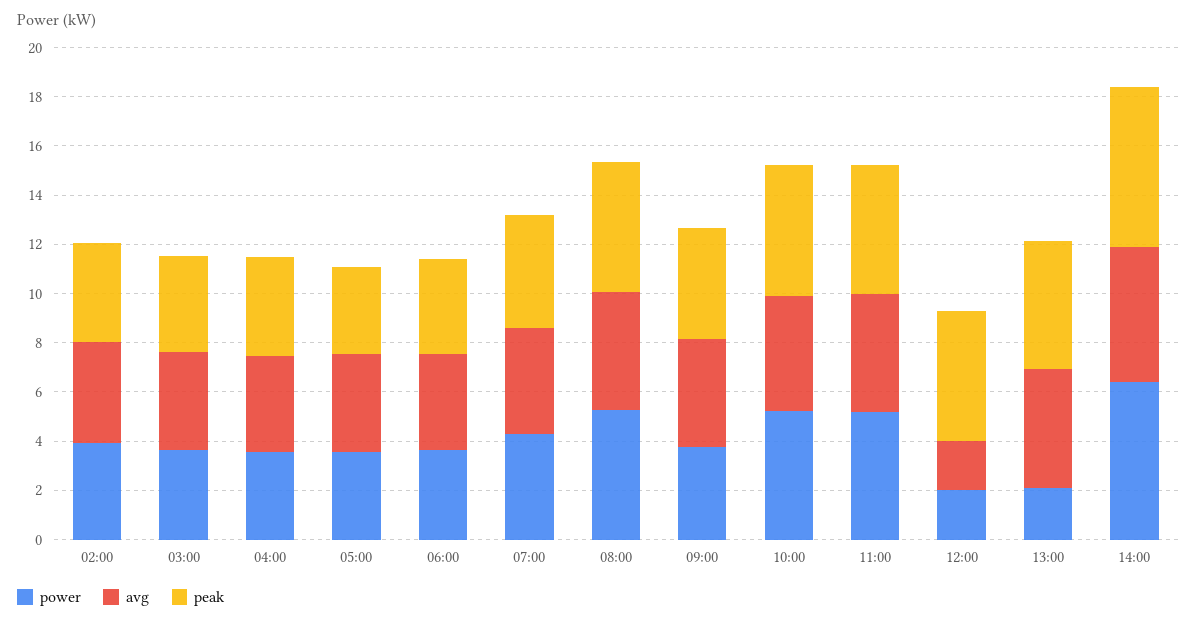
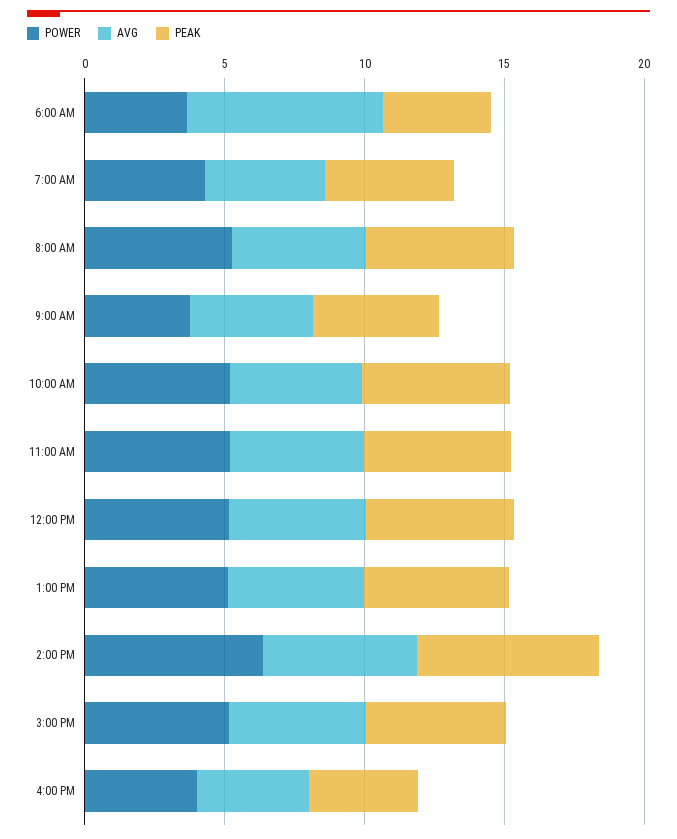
power, 02:00: 4 -> none
avg, 02:00: 4 -> none
peak, 02:00: 4 -> none
power, 03:00: 3.5 -> none
avg, 03:00: 4 -> none
peak, 03:00: 4 -> none
power, 04:00: 3.5 -> none
avg, 04:00: 4 -> none
peak, 04:00: 4 -> none
power, 05:00: 3.5 -> none
avg, 05:00: 4 -> none
peak, 05:00: 3.5 -> none
avg, 06:00: 4 -> 7
power, 12:00: 2 -> 5
avg, 12:00: 2 -> 5
power, 13:00: 2 -> 5
power, 3:00 PM: none -> 5
avg, 3:00 PM: none -> 5
peak, 3:00 PM: none -> 5
power, 4:00 PM: none -> 4
avg, 4:00 PM: none -> 4
peak, 4:00 PM: none -> 4

